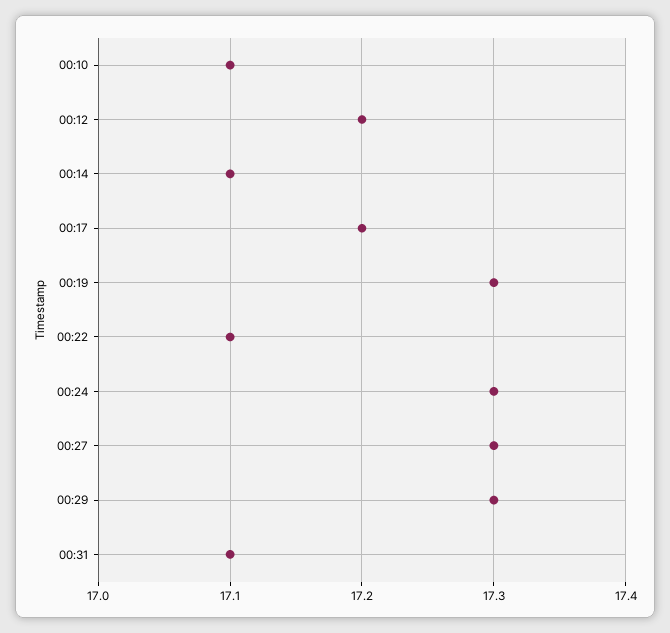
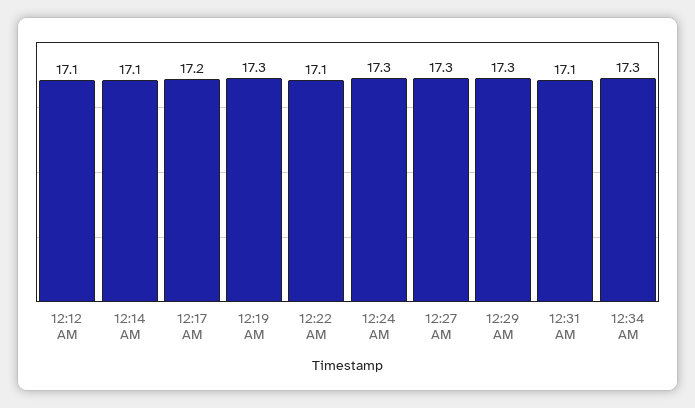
00:10: 17.1 -> none
00:12: 17.2 -> 17.1
12:34 AM: none -> 17.3

